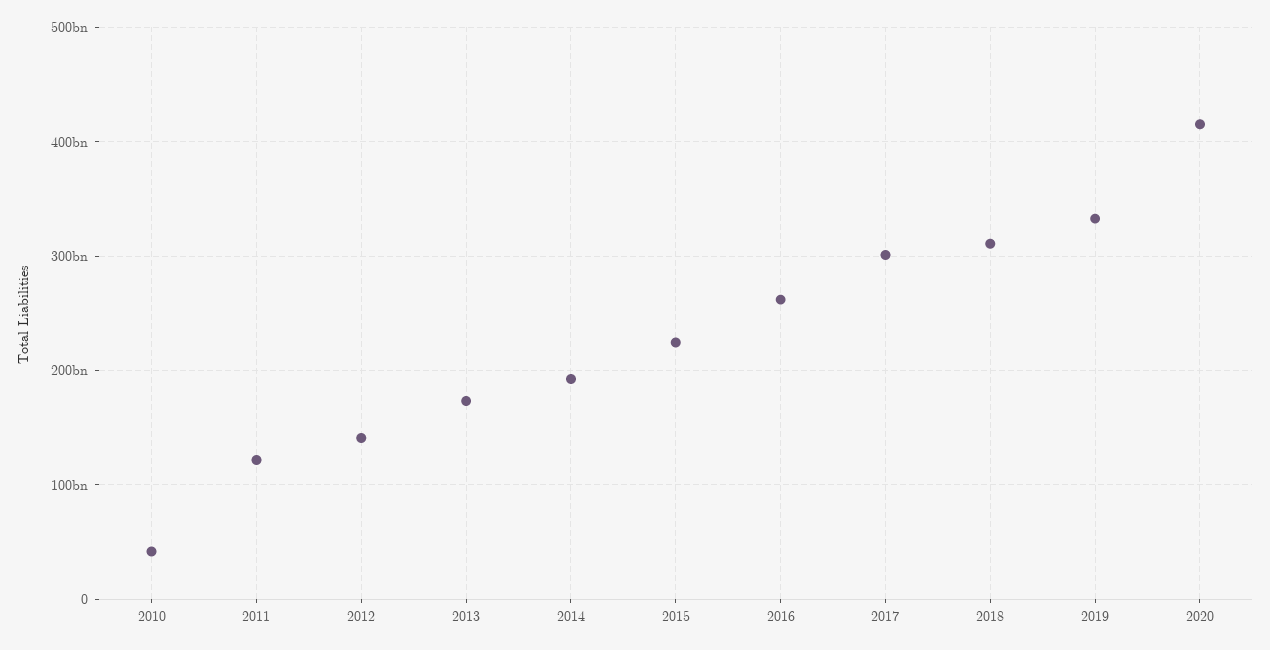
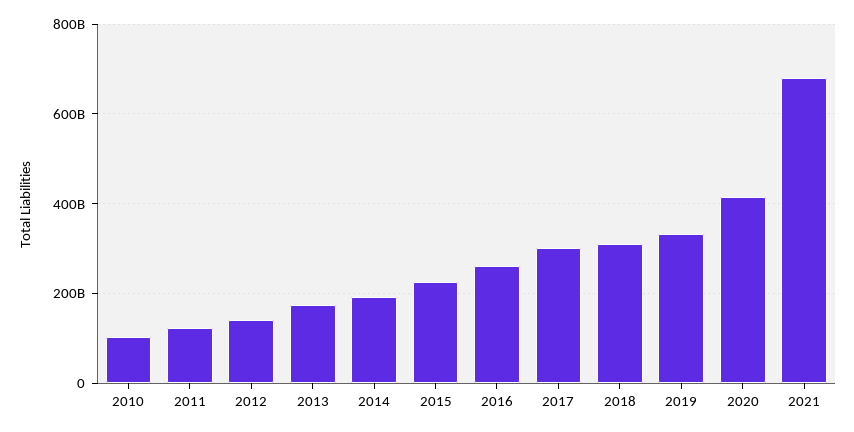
2010: 40000000000 -> 100000000000
2021: none -> 680000000000

